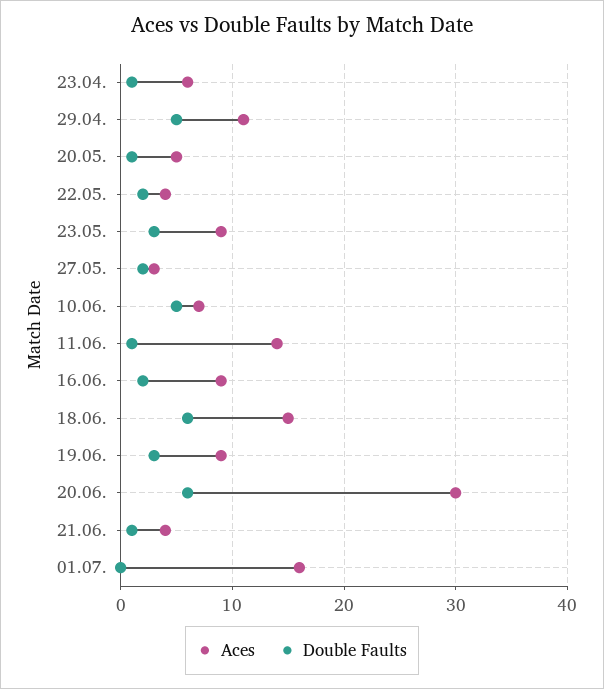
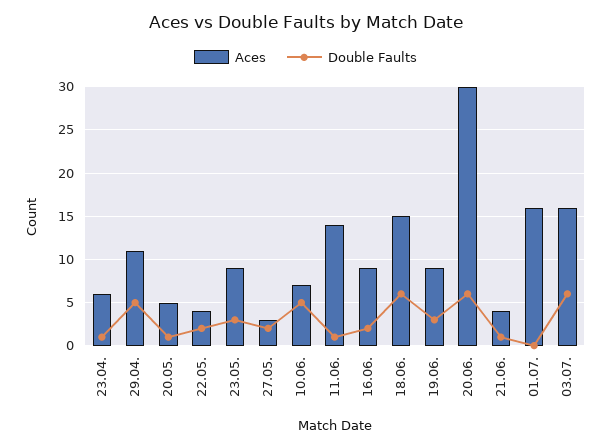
Aces, 03.07.: none -> 16
Double Faults, 03.07.: none -> 6

